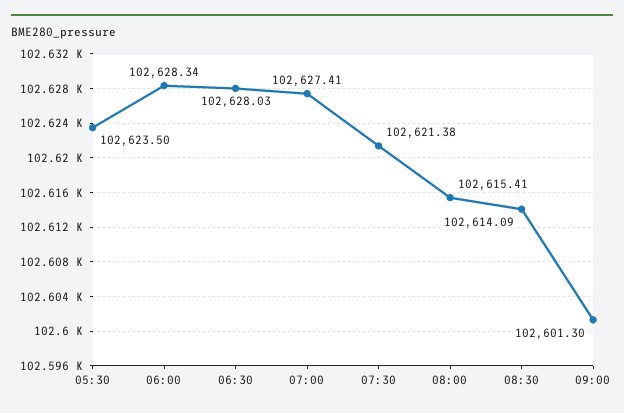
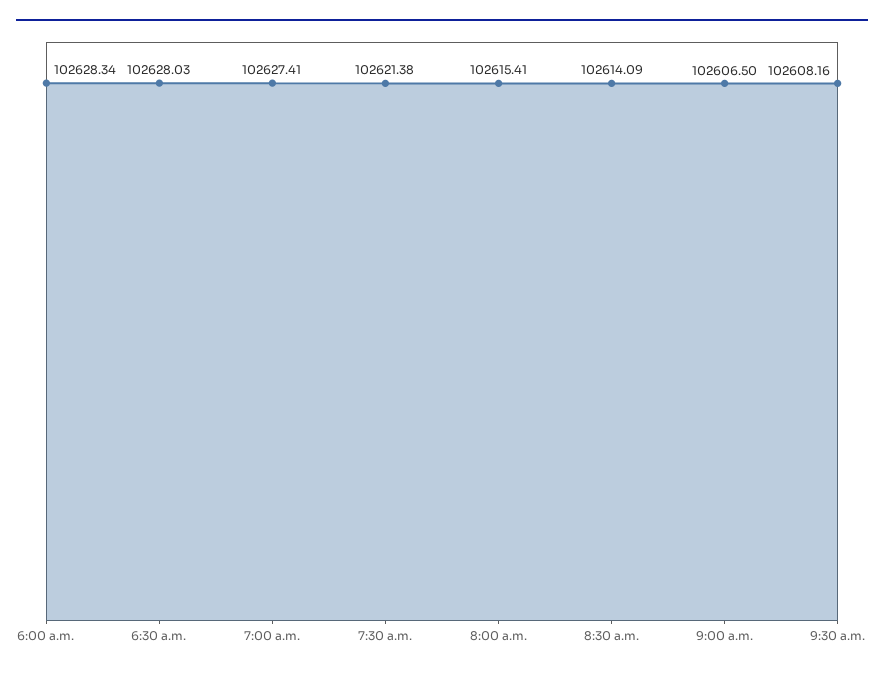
05:30: 102623.5 -> none
09:00: 102601.3 -> 102606.5
9:30 a.m.: none -> 102608.16

